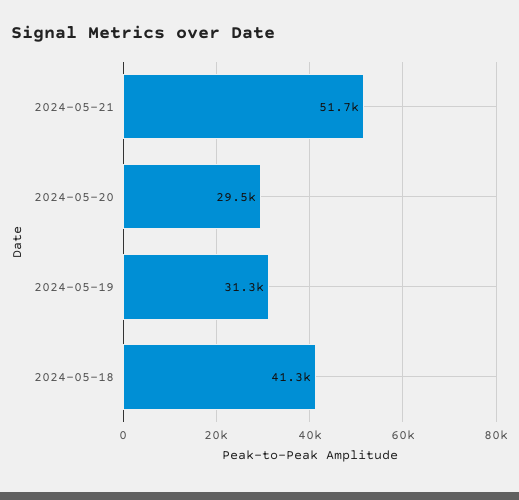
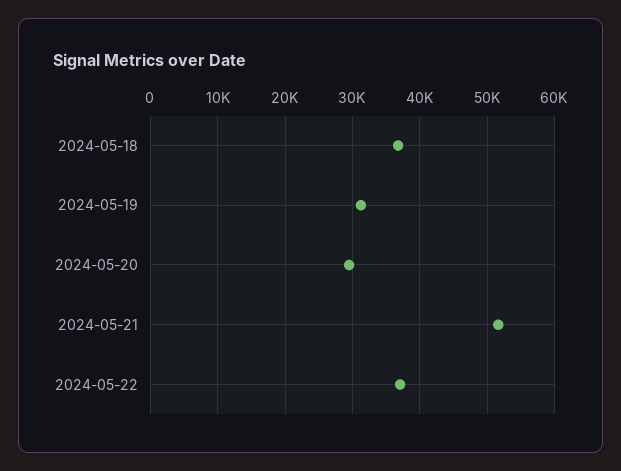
2024-05-18: 41300 -> 37000
2024-05-22: none -> 37000

